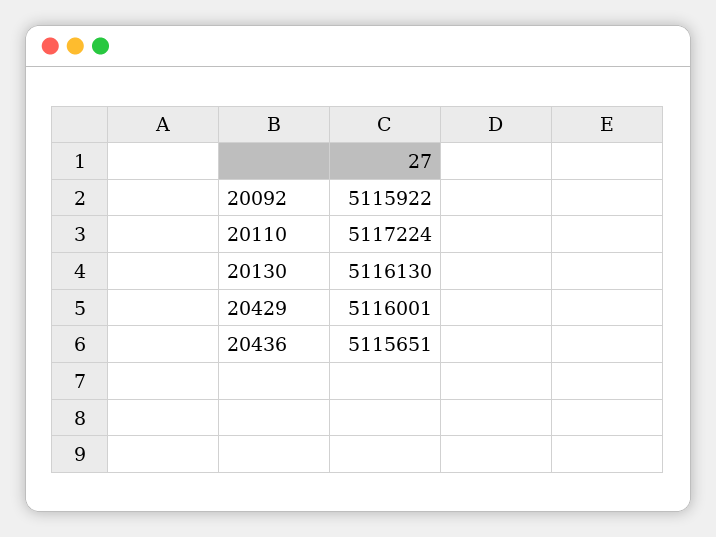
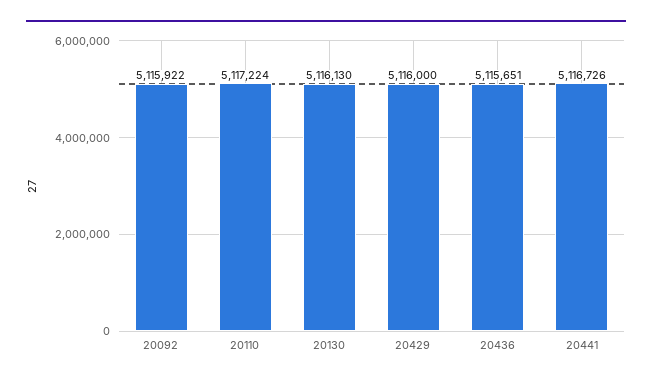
20429: 5116001 -> 5116000
20441: none -> 5116726

